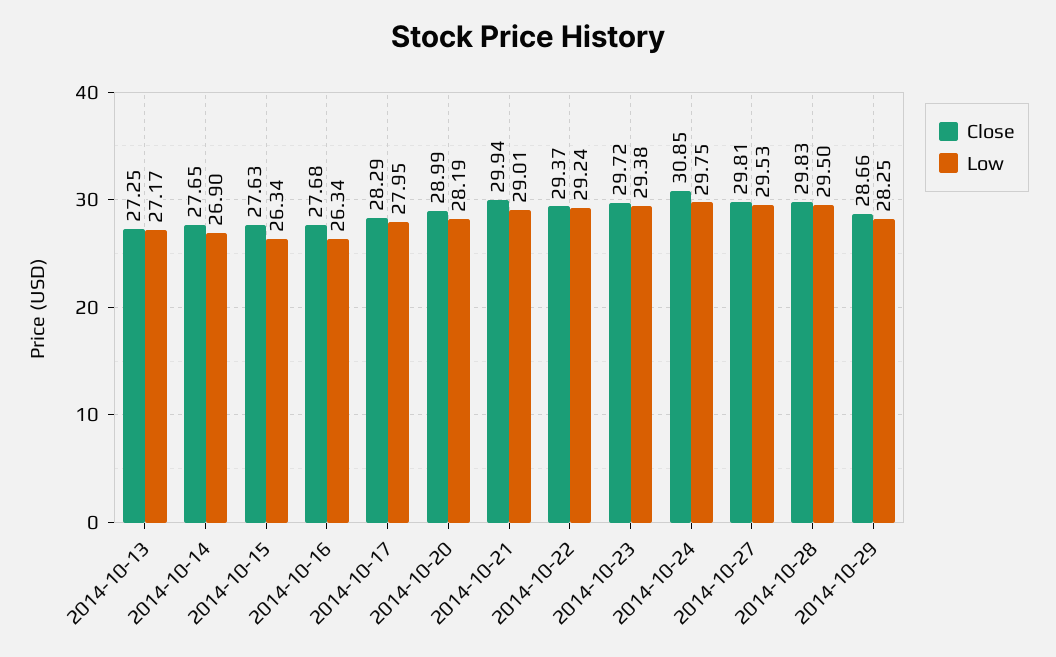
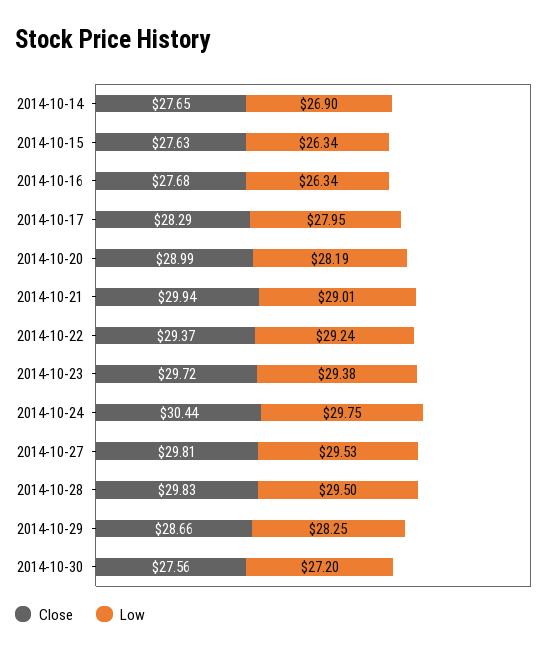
Close, 2014-10-13: 27.25 -> none
Low, 2014-10-13: 27.17 -> none
Close, 2014-10-24: 30.85 -> 30.44
Close, 2014-10-30: none -> 27.56
Low, 2014-10-30: none -> 27.2

